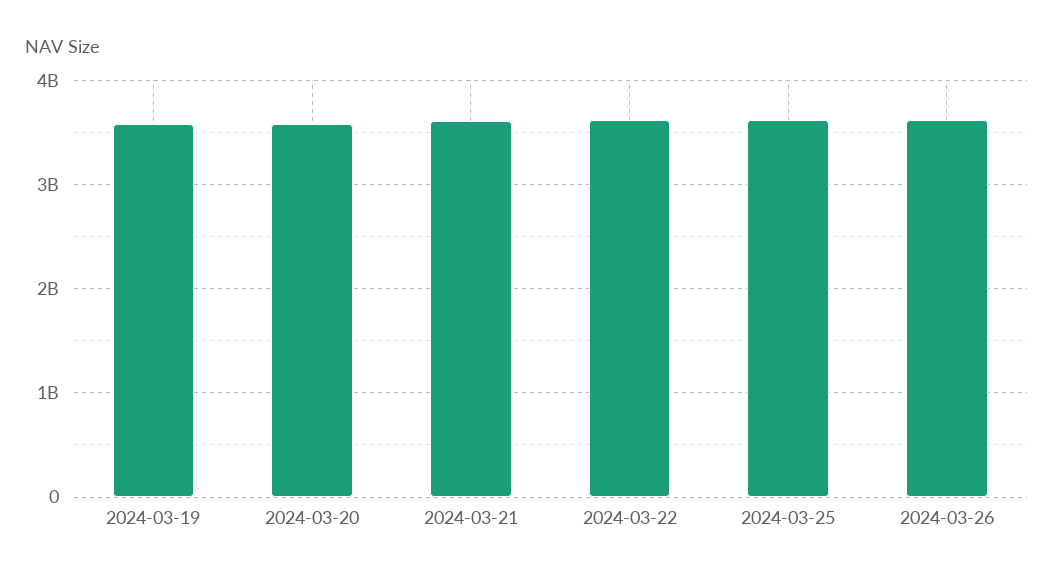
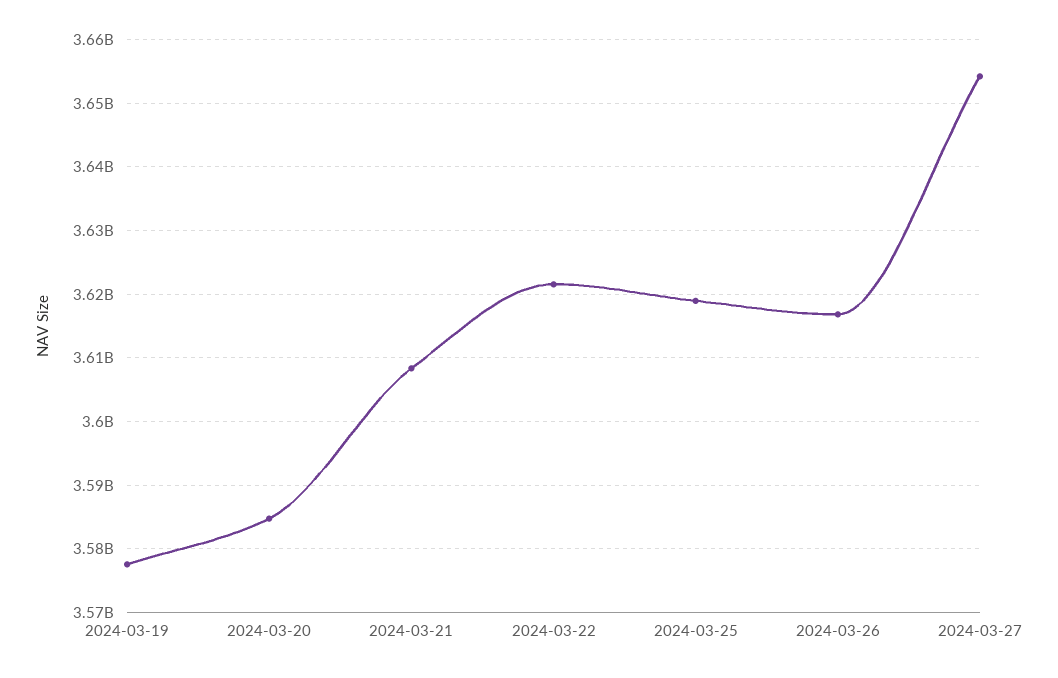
2024-03-27: none -> 3654000000

